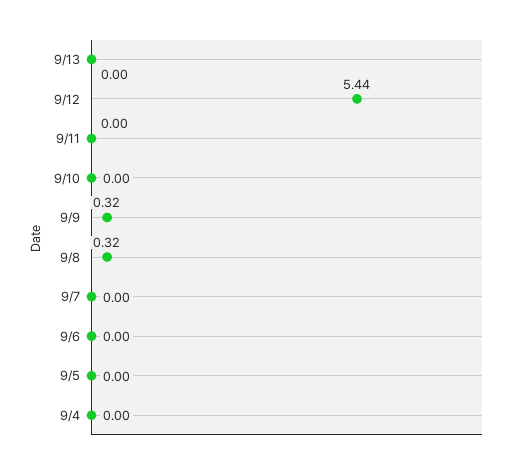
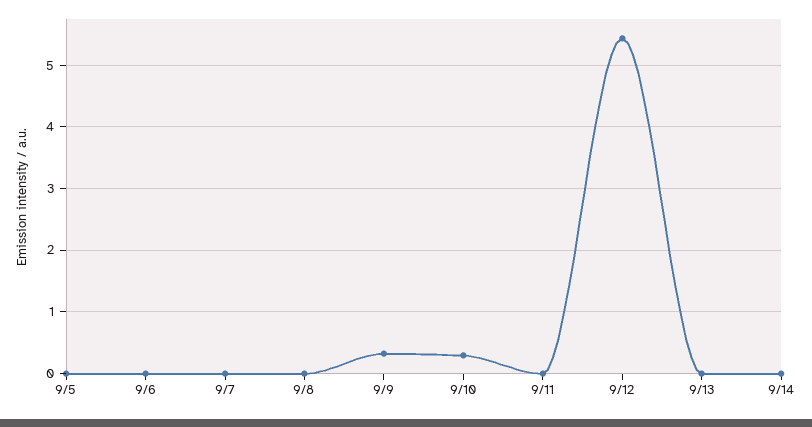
9/10: 0 -> 0.3
9/8: 0.32 -> 0
9/4: 0 -> none
9/14: none -> 0

